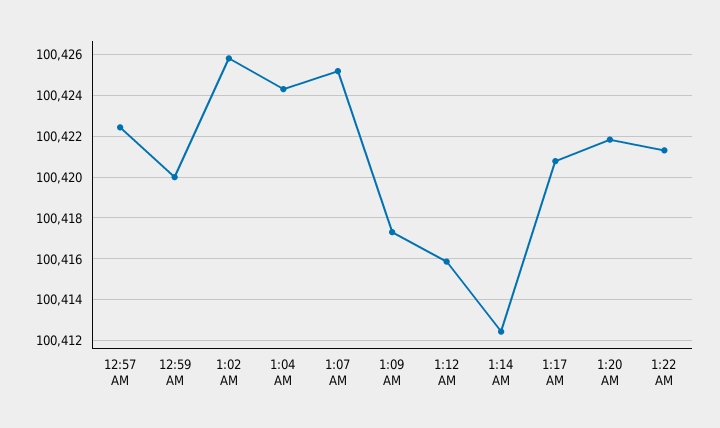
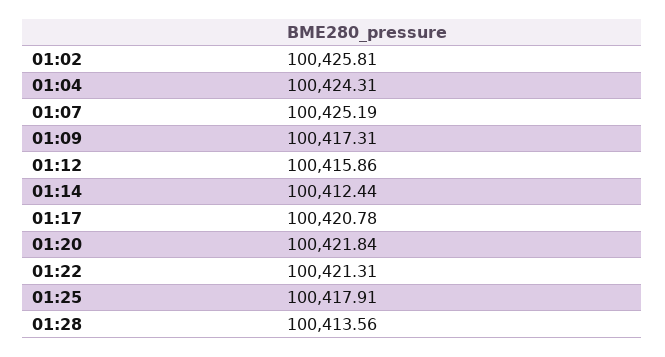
12:57 AM: 100422.5 -> none
12:59 AM: 100420 -> none
01:25: none -> 100417.91
01:28: none -> 100413.56

